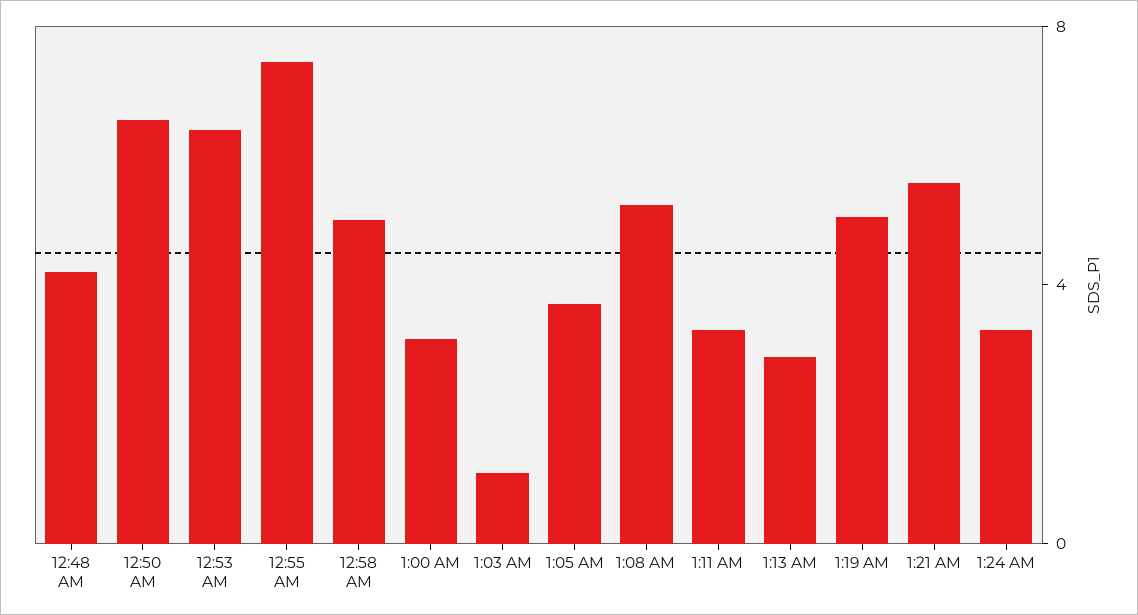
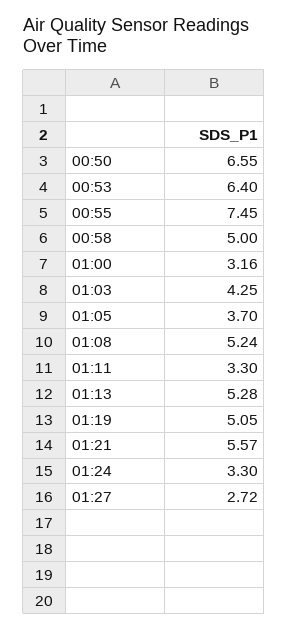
12:48 AM: 4 -> none
1:03 AM: 1 -> 4.25
1:13 AM: 3 -> 5.28
01:27: none -> 2.72

